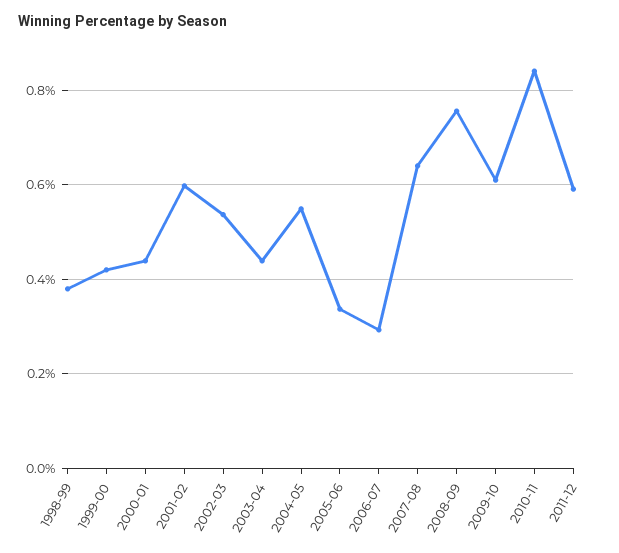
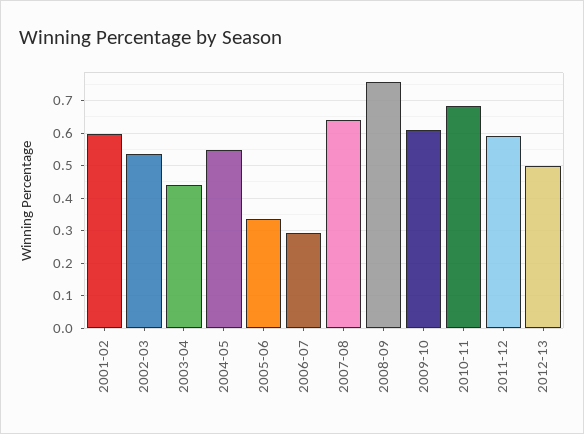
1998-99: 0.38 -> none
1999-00: 0.42 -> none
2000-01: 0.44 -> none
2010-11: 0.84 -> 0.68
2012-13: none -> 0.5

